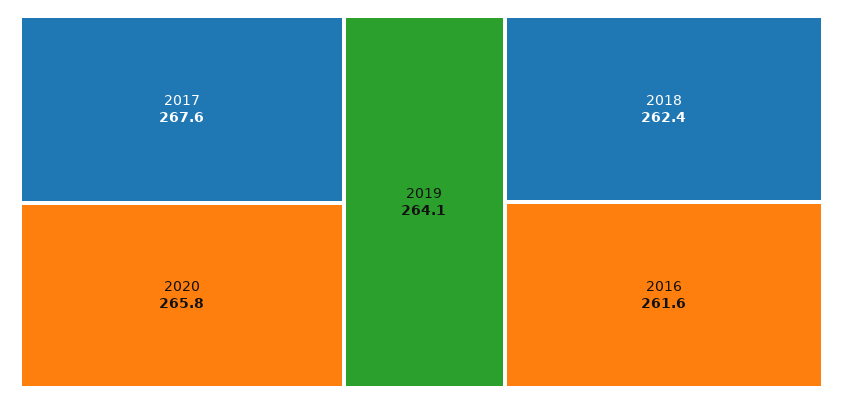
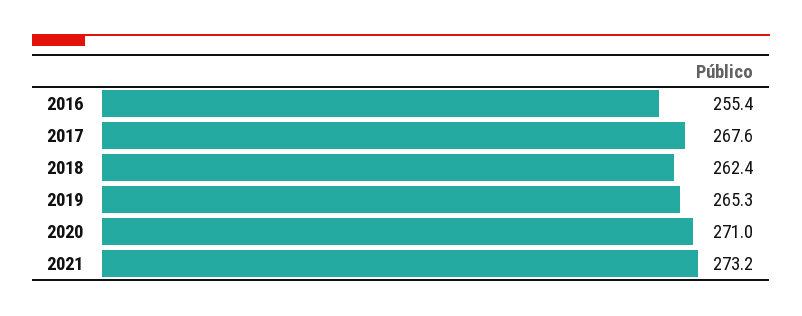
2020: 265.8 -> 271
2019: 264.1 -> 265.3
2016: 261.6 -> 255.4
2021: none -> 273.2

